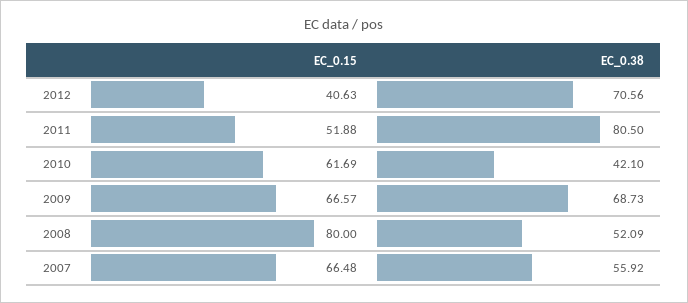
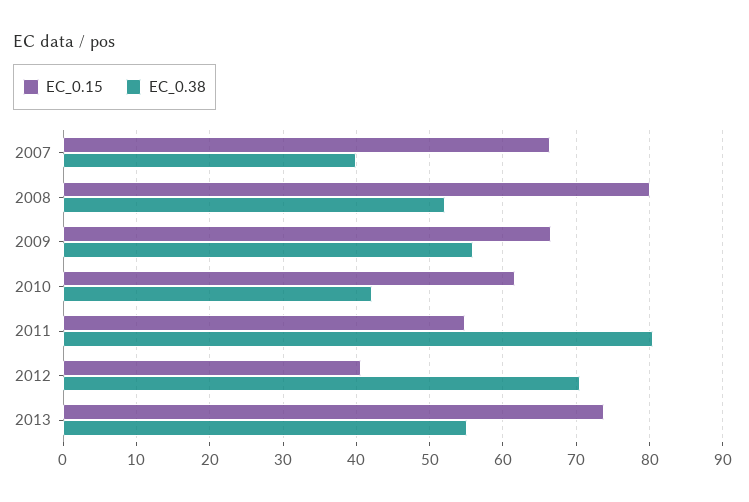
EC_0.15, 2011: 51.88 -> 55
EC_0.38, 2009: 68.73 -> 56
EC_0.38, 2007: 55.92 -> 40
EC_0.15, 2013: none -> 74
EC_0.38, 2013: none -> 55

